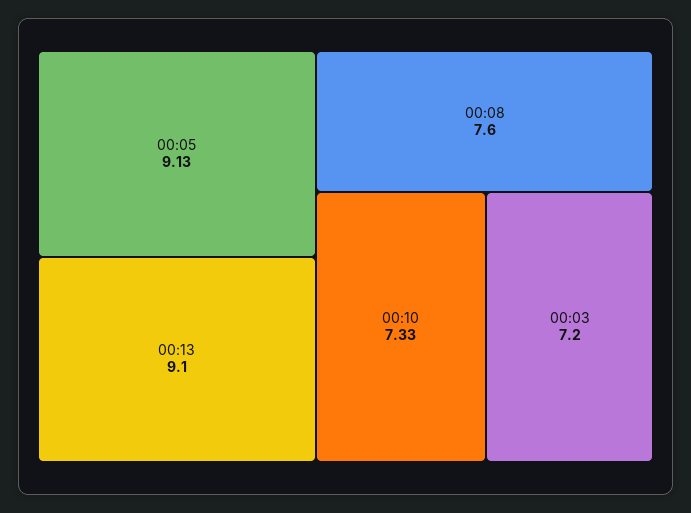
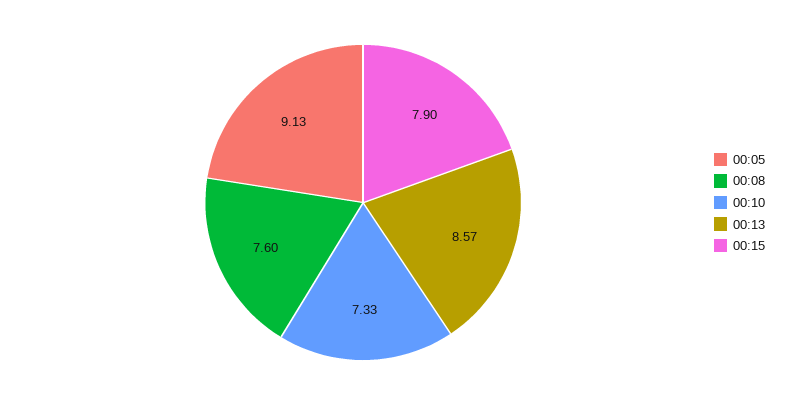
00:13: 9.1 -> 8.57
00:03: 7.2 -> none
00:15: none -> 7.9

